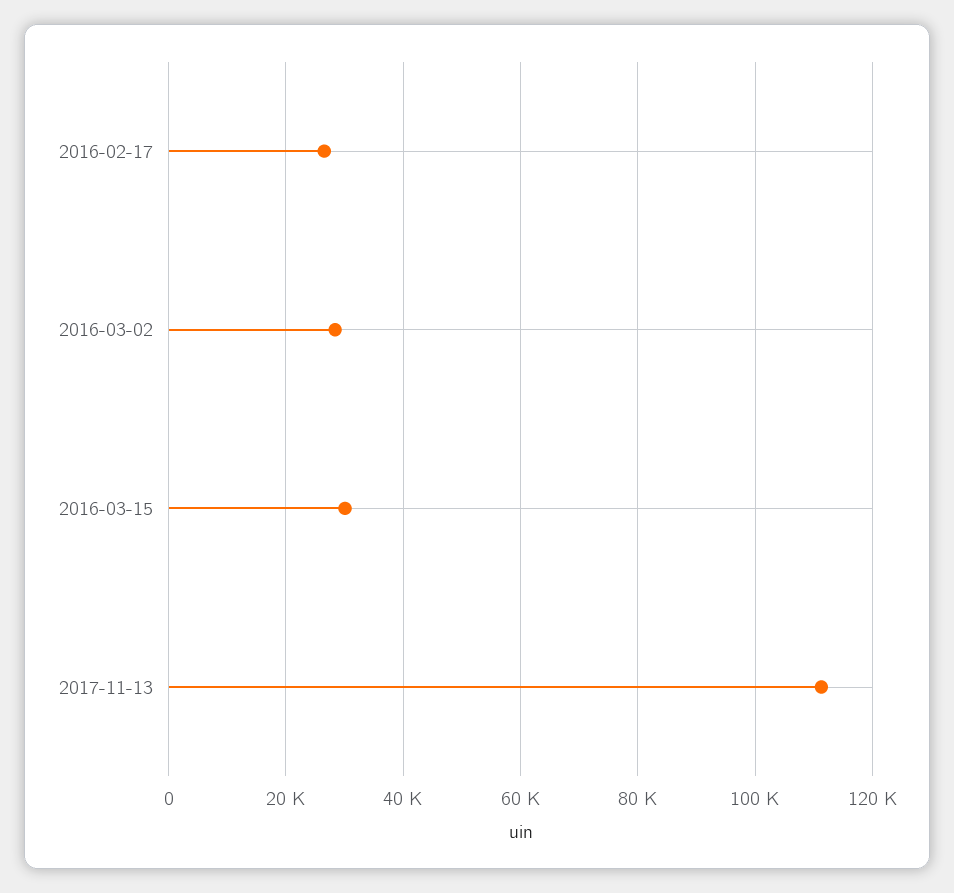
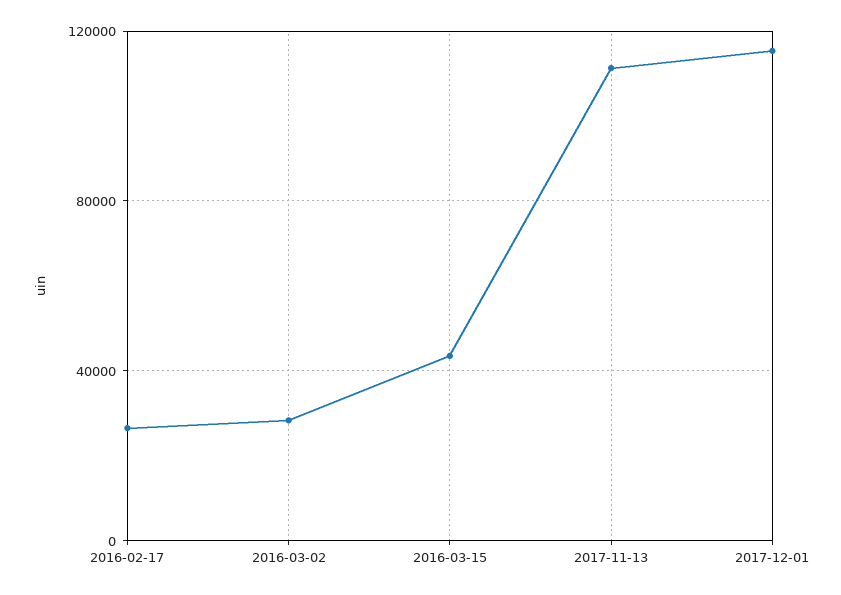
2016-03-15: 30000 -> 45000
2017-12-01: none -> 115000

